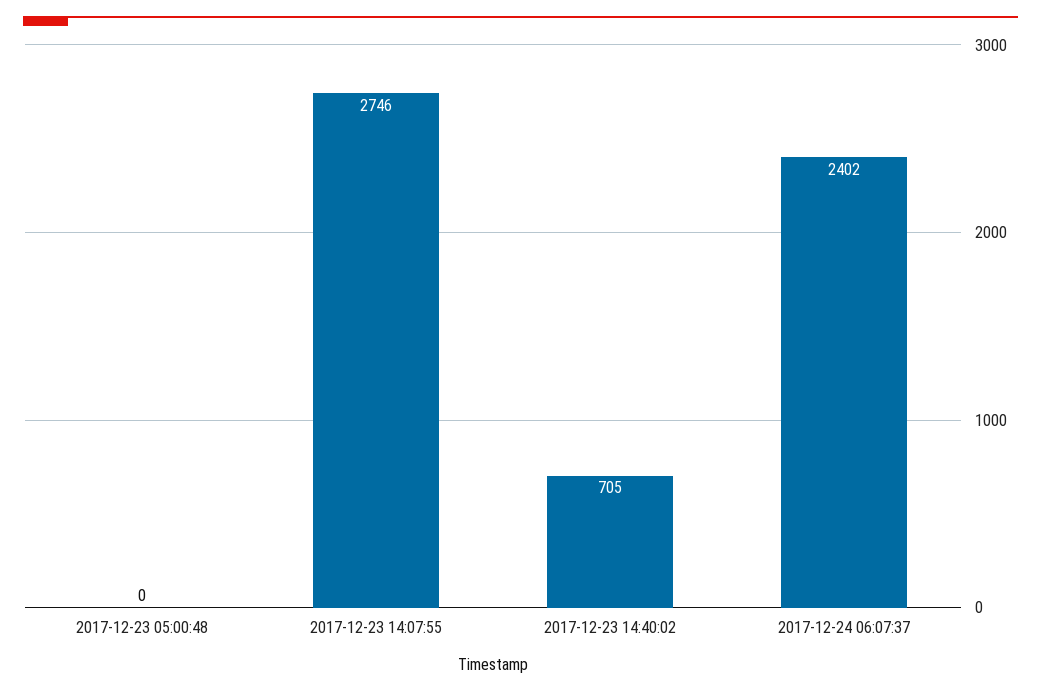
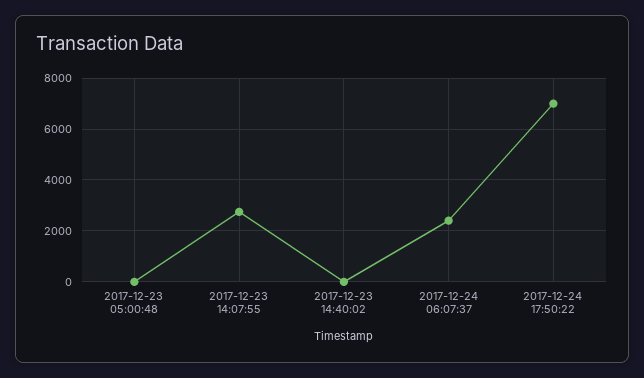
2017-12-23 14:40:02: 705 -> 0
2017-12-24 17:50:22: none -> 7000

